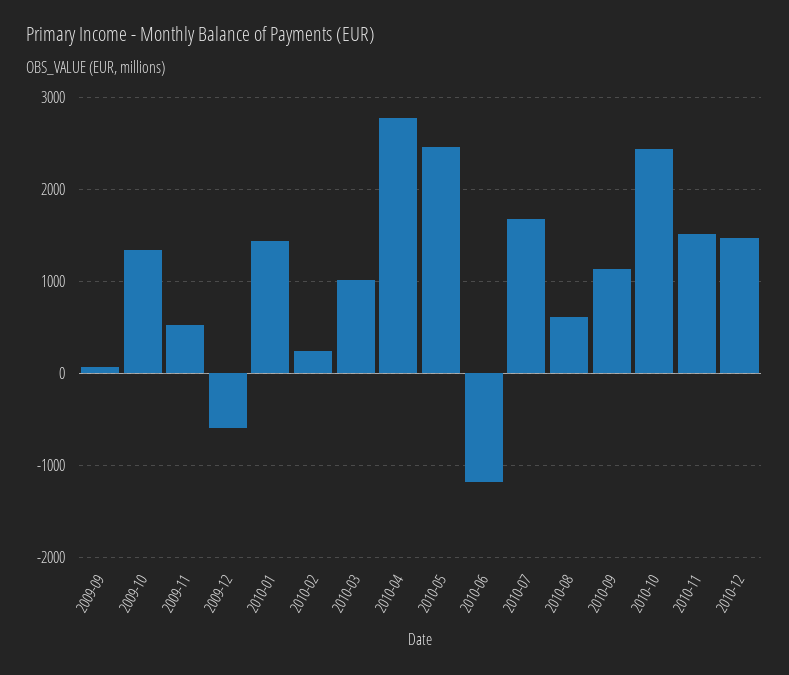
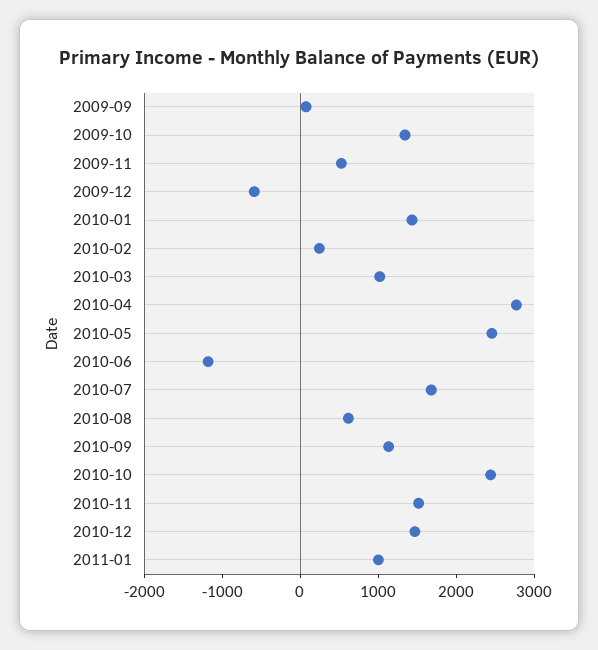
2011-01: none -> 1000

